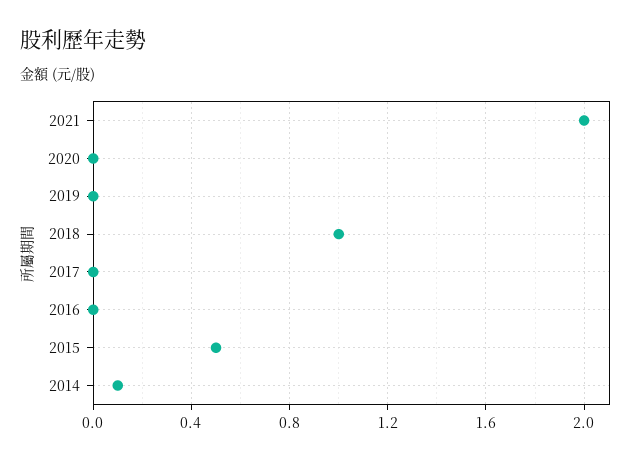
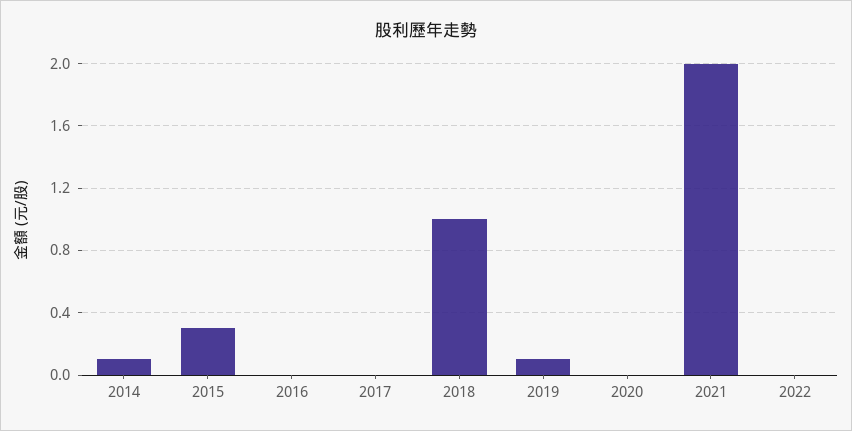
2019: 0 -> 0.1
2015: 0.5 -> 0.3
2022: none -> 0

